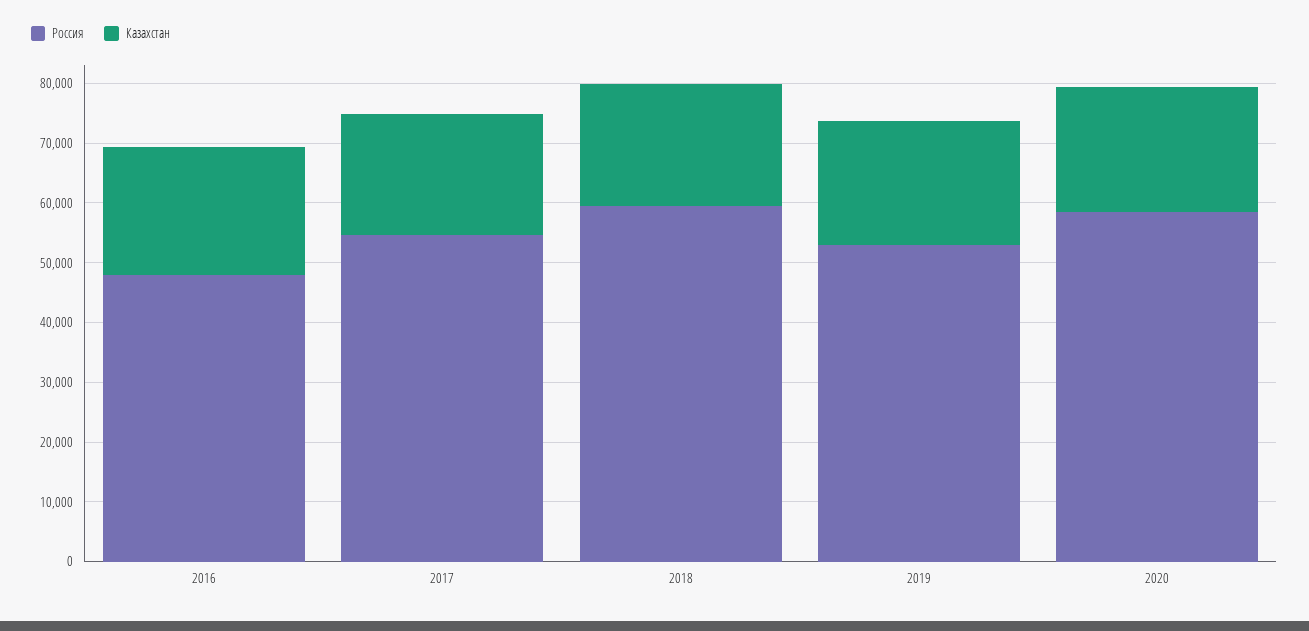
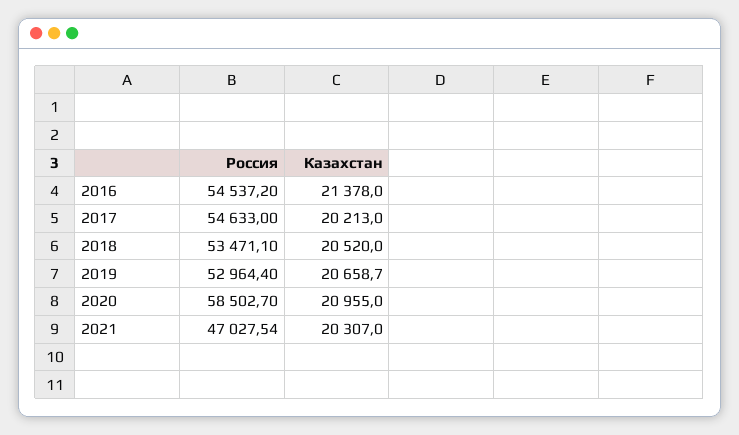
Россия, 2016: 48000 -> 54537.2
Россия, 2018: 60000 -> 53471.1
Россия, 2021: none -> 47027.54
Казахстан, 2021: none -> 20307

